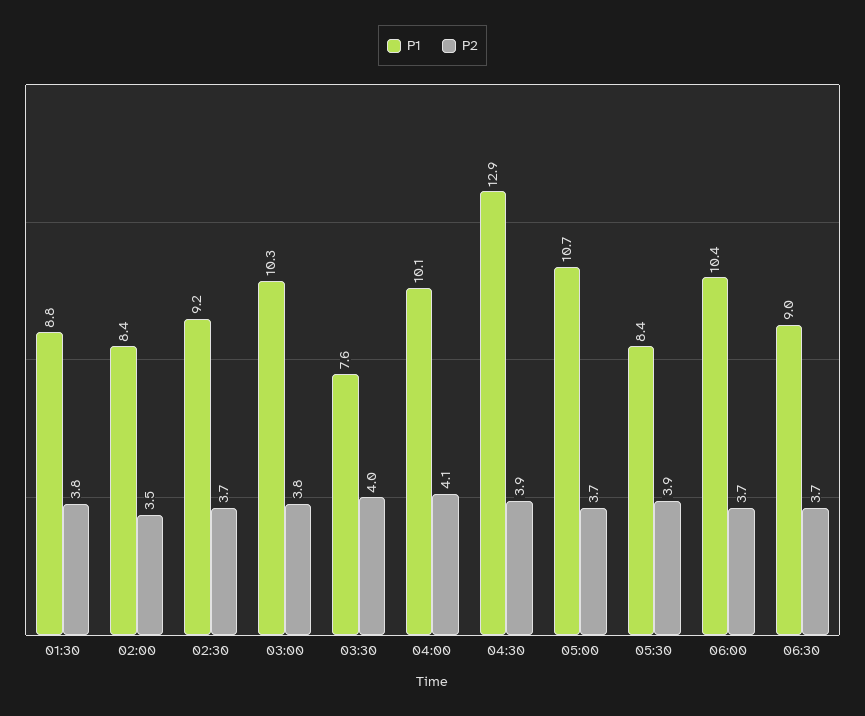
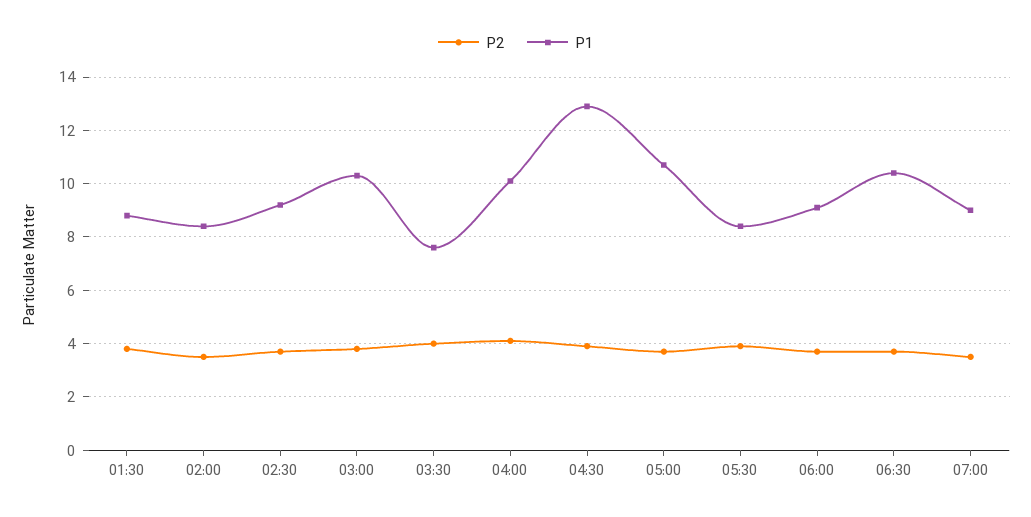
P1, 06:00: 10.4 -> 9
P1, 06:30: 9 -> 10.5
P2, 07:00: none -> 3.5
P1, 07:00: none -> 9

